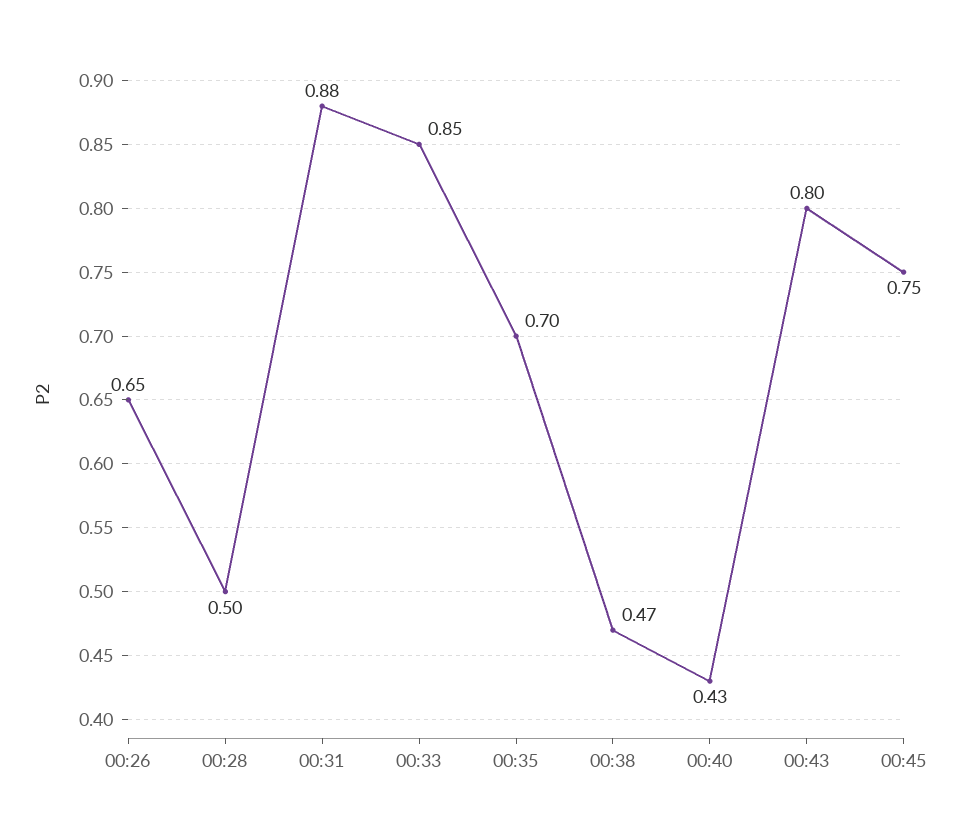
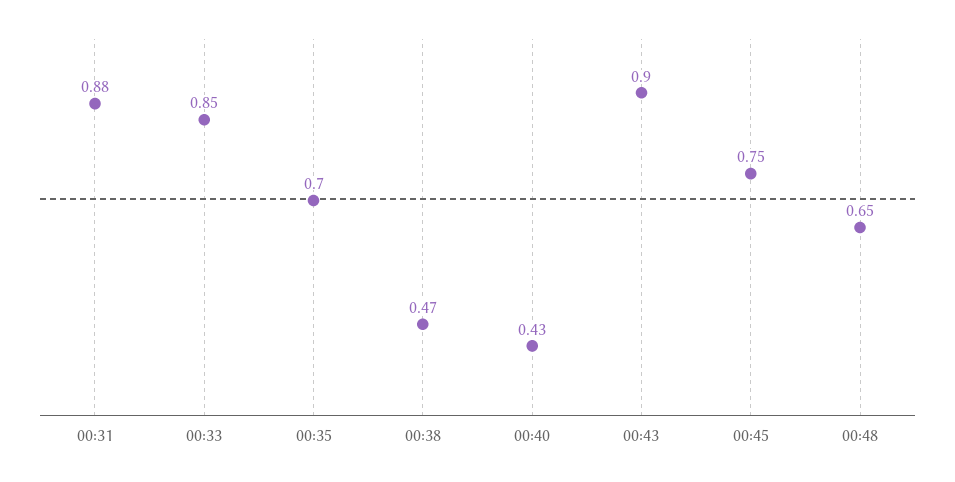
00:26: 0.65 -> none
00:28: 0.5 -> none
00:43: 0.8 -> 0.9
00:48: none -> 0.65

